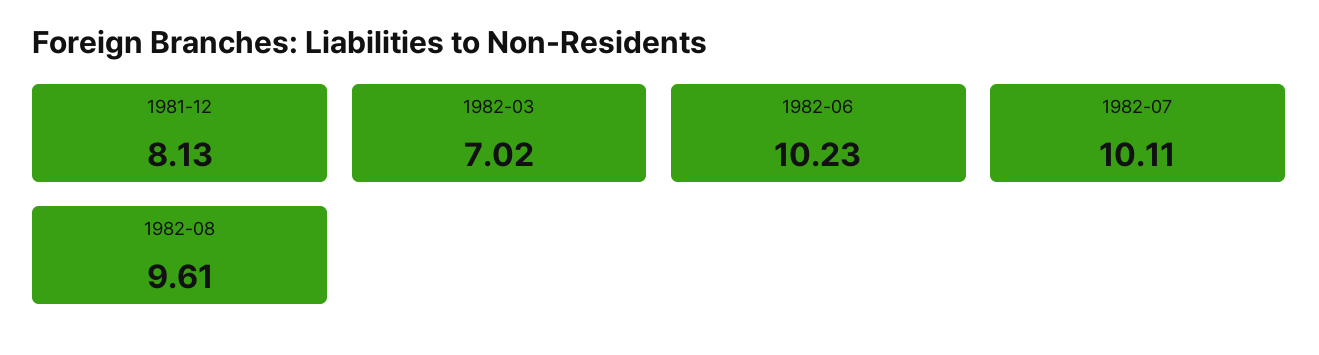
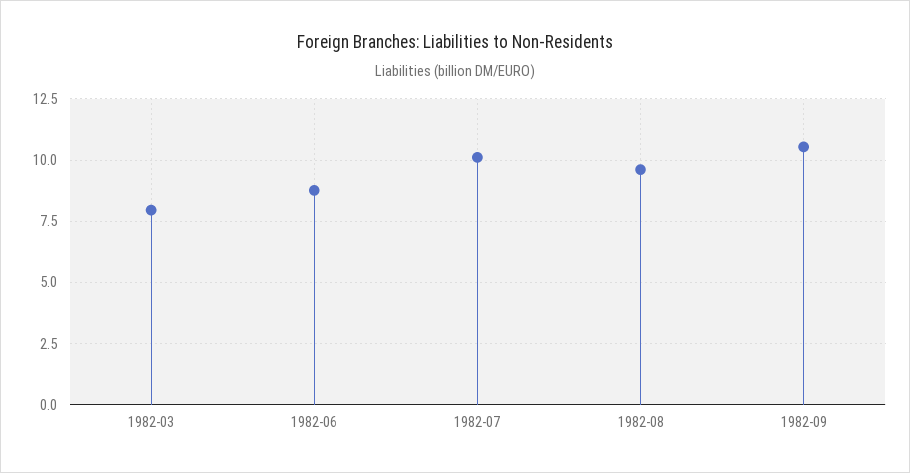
1981-12: 8.13 -> none
1982-03: 7.02 -> 8
1982-06: 10.23 -> 8.75
1982-09: none -> 10.5

